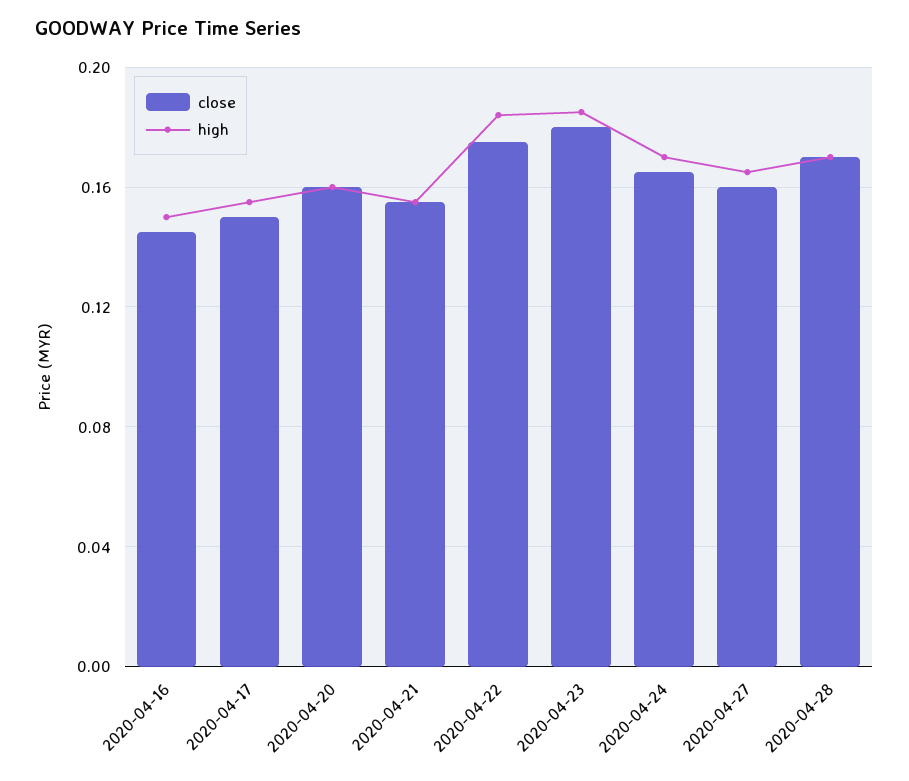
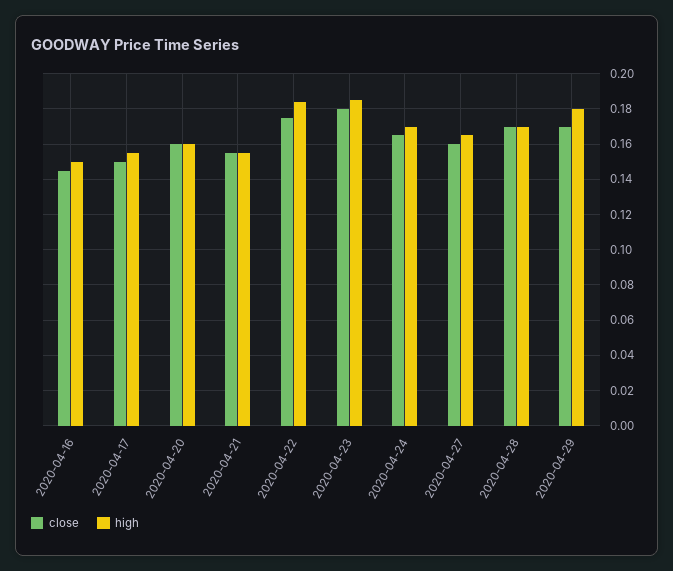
close, 2020-04-29: none -> 0.17
high, 2020-04-29: none -> 0.18

